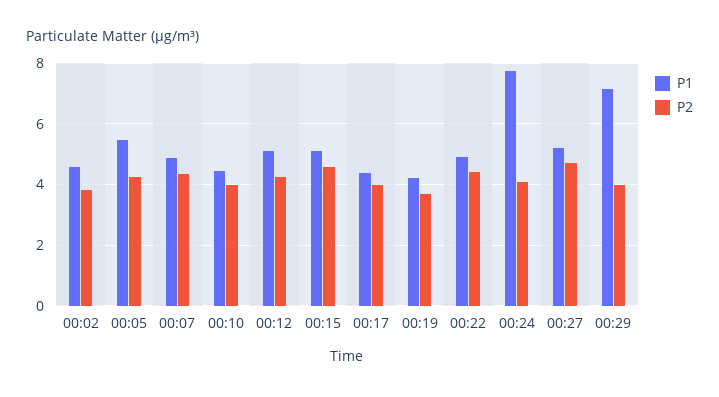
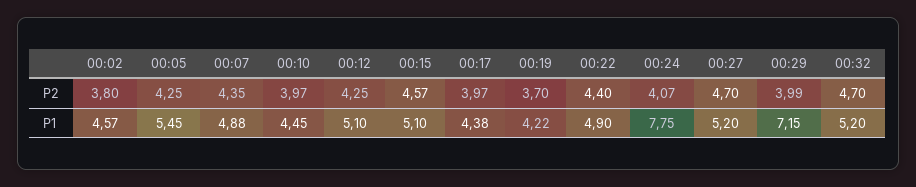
P2, 00:32: none -> 4.7
P1, 00:32: none -> 5.2

